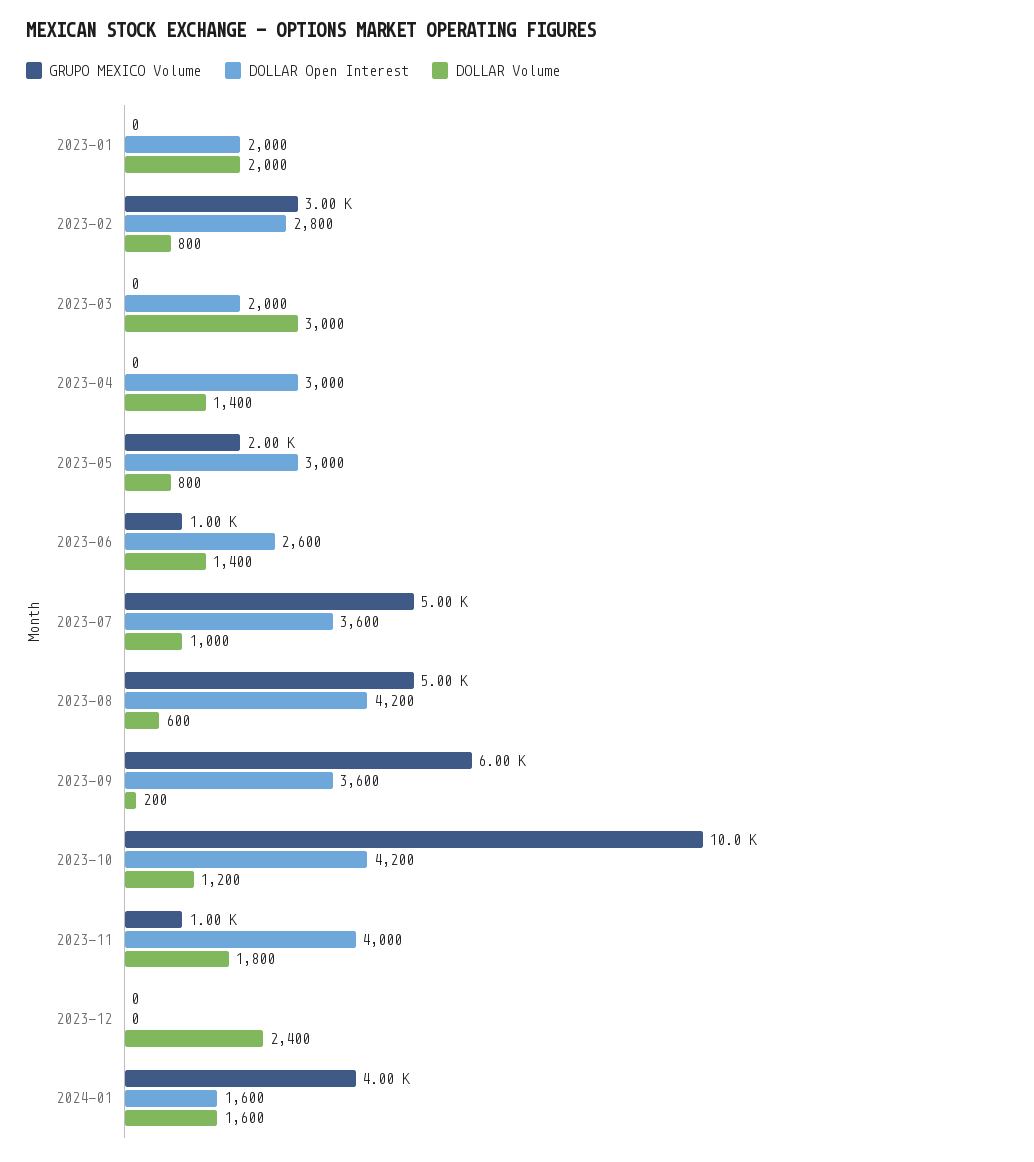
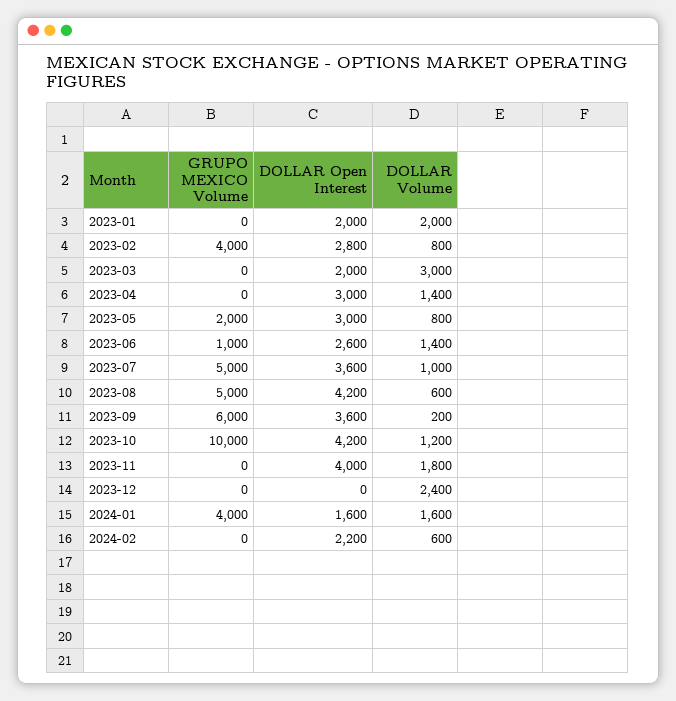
GRUPO MEXICO Volume, 2023-02: 3000 -> 4000
GRUPO MEXICO Volume, 2023-11: 1000 -> 0
GRUPO MEXICO Volume, 2024-02: none -> 0
DOLLAR Open Interest, 2024-02: none -> 2200
DOLLAR Volume, 2024-02: none -> 600

